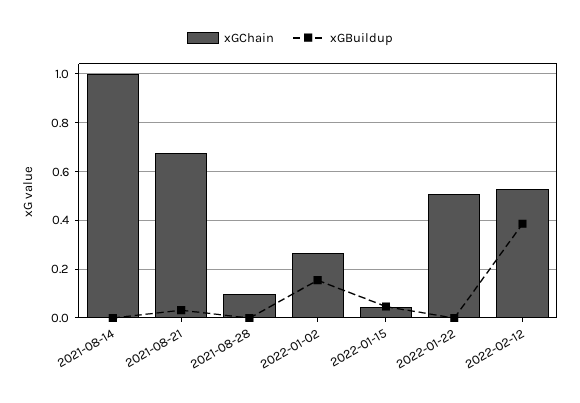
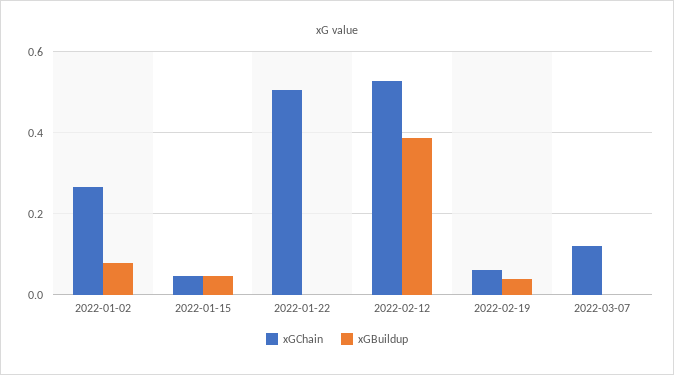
xGChain, 2021-08-14: 1 -> none
xGBuildup, 2021-08-14: 0 -> none
xGChain, 2021-08-21: 0.675 -> none
xGBuildup, 2021-08-21: 0.025 -> none
xGChain, 2021-08-28: 0.1 -> none
xGBuildup, 2021-08-28: 0 -> none
xGBuildup, 2022-01-02: 0.15 -> 0.08
xGChain, 2022-02-19: none -> 0.06
xGBuildup, 2022-02-19: none -> 0.04
xGChain, 2022-03-07: none -> 0.12
xGBuildup, 2022-03-07: none -> 0

